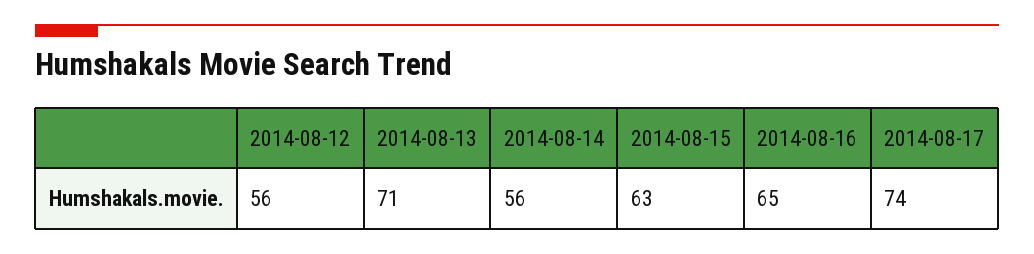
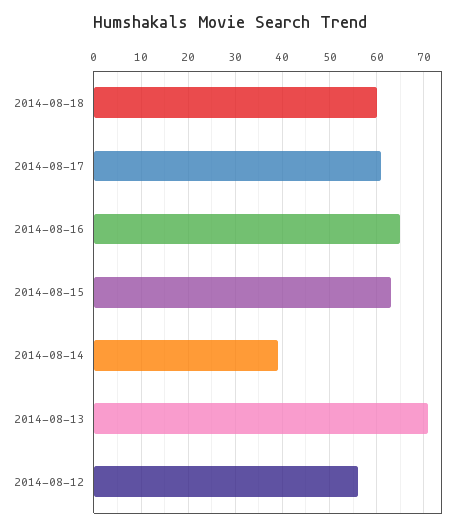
2014-08-14: 56 -> 40
2014-08-17: 74 -> 60
2014-08-18: none -> 60

